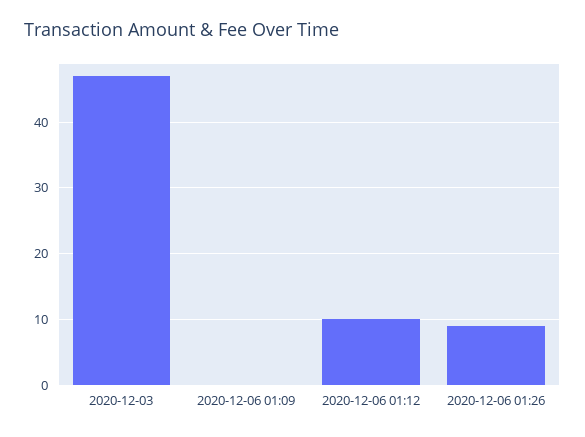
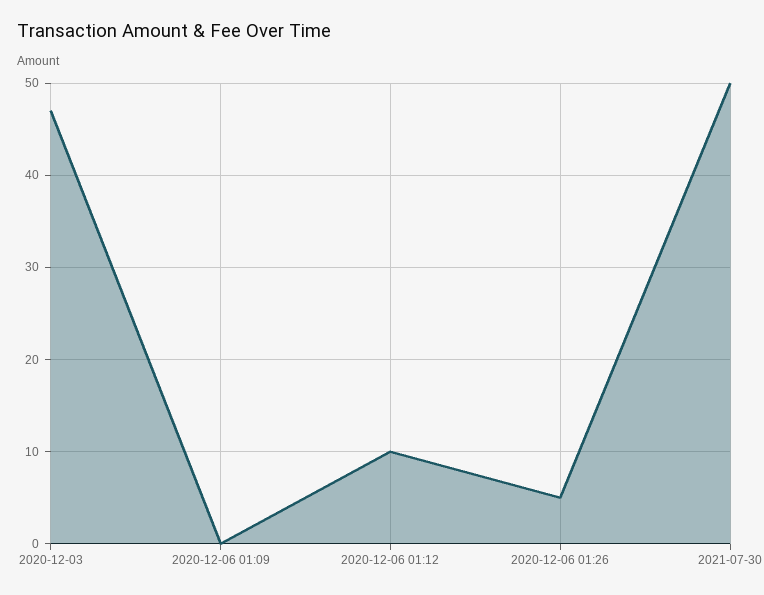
2020-12-06 01:26: 9 -> 5
2021-07-30: none -> 50

